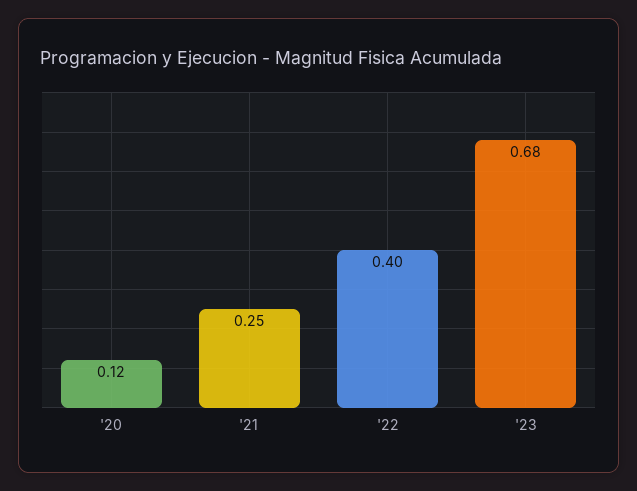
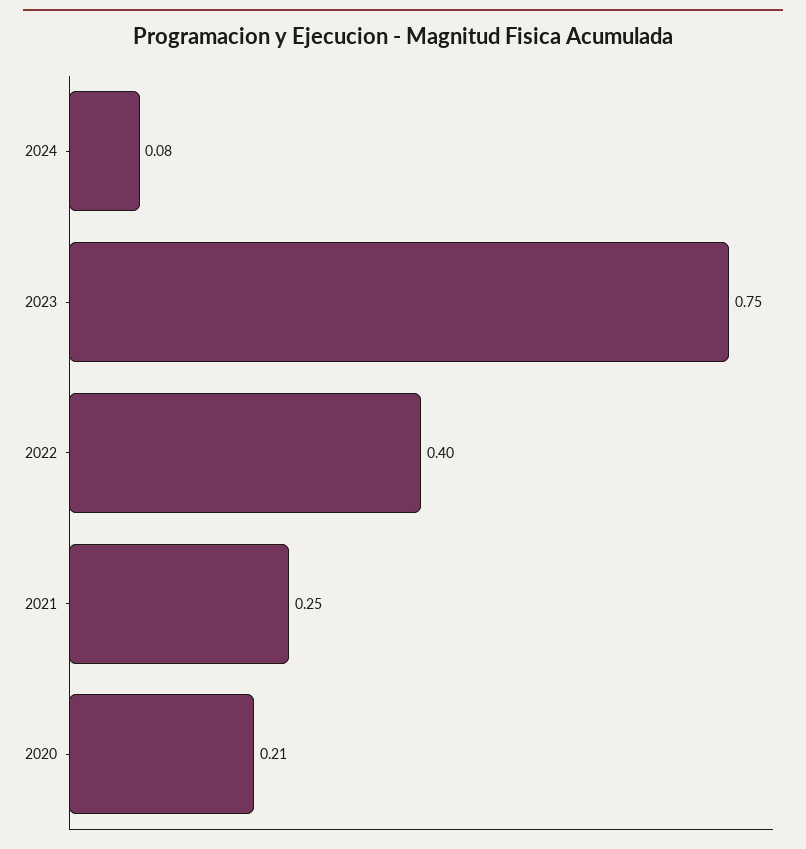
'20: 0.12 -> 0.21
'23: 0.68 -> 0.75
2024: none -> 0.08

